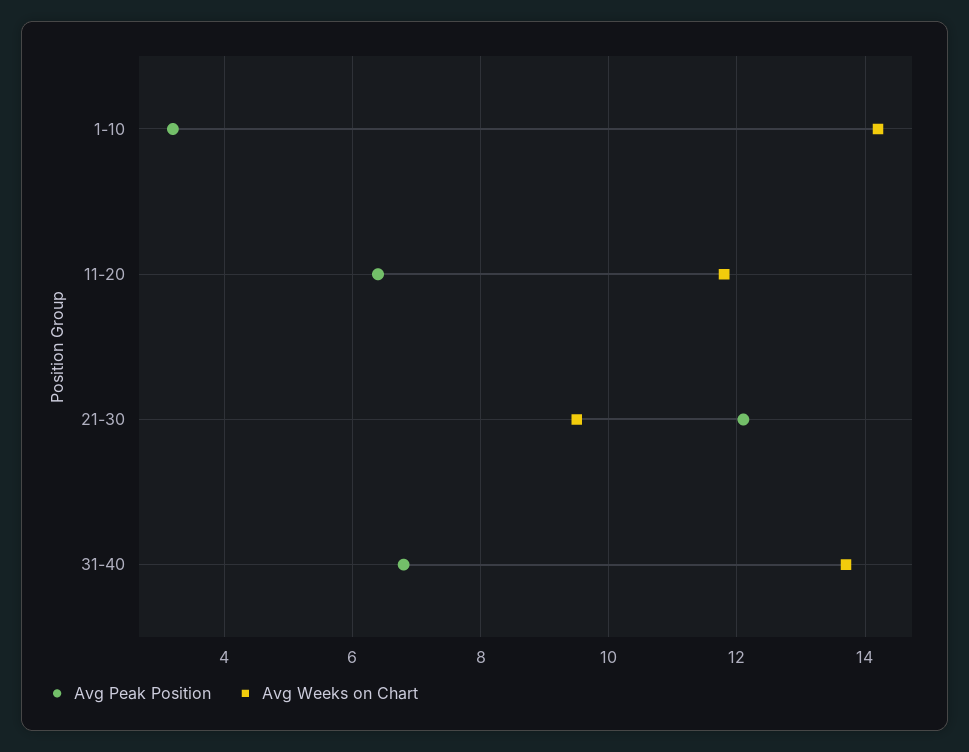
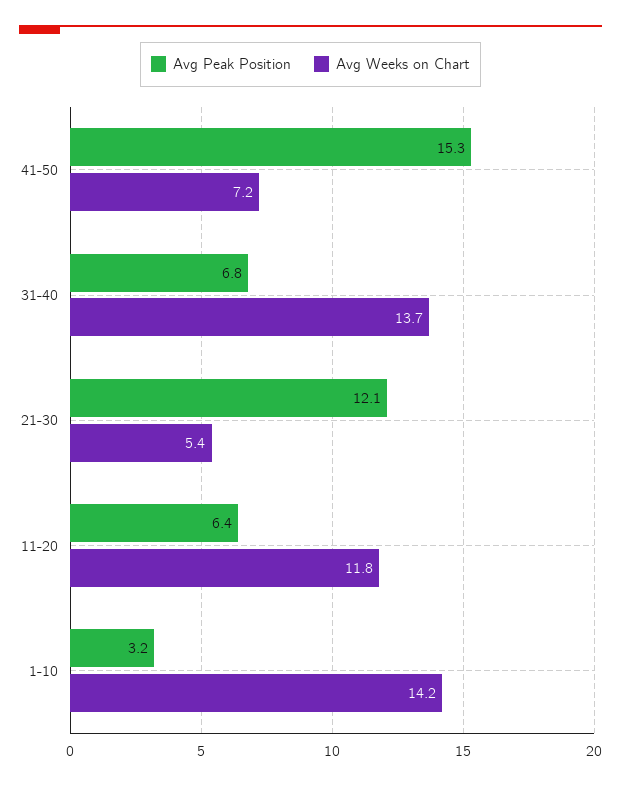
Avg Weeks on Chart, 21-30: 9.5 -> 5.4
Avg Peak Position, 41-50: none -> 15.3
Avg Weeks on Chart, 41-50: none -> 7.2

